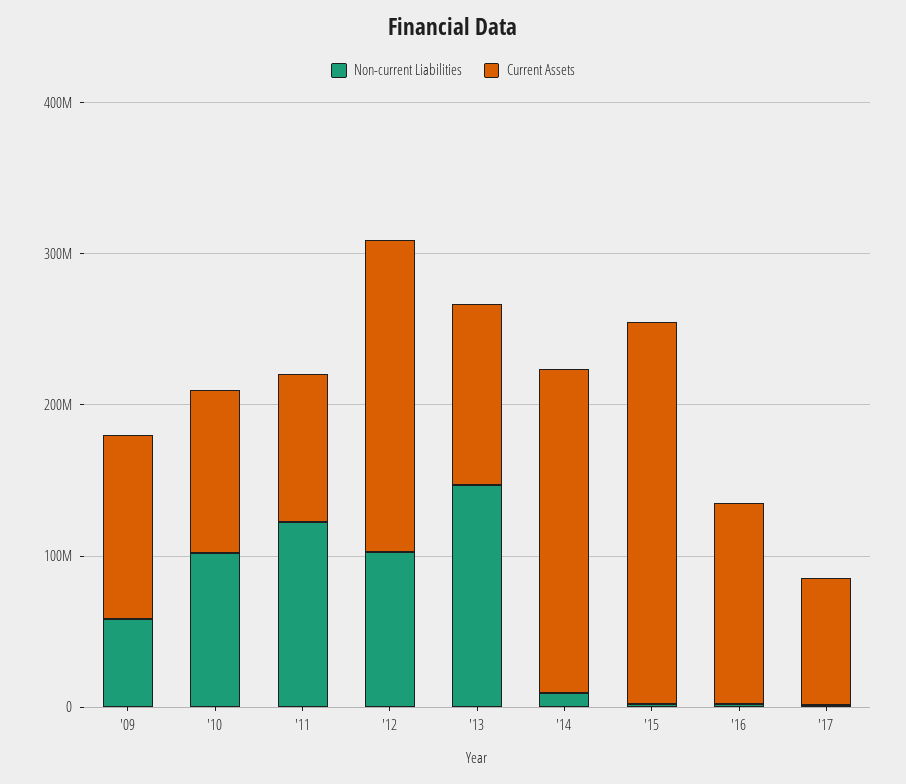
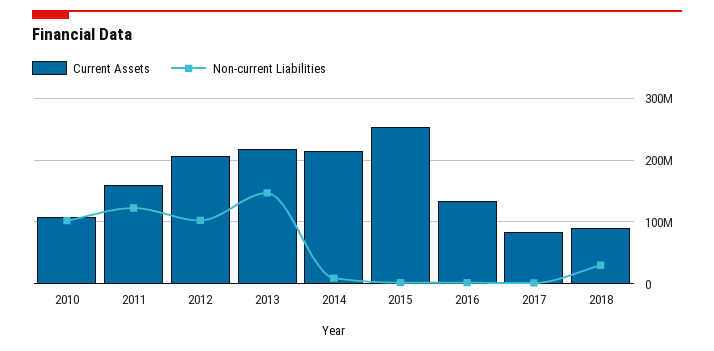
Non-current Liabilities, '09: 60000000 -> none
Current Assets, '09: 120000000 -> none
Current Assets, '11: 100000000 -> 160000000
Current Assets, '13: 120000000 -> 220000000
Current Assets, 2018: none -> 90000000
Non-current Liabilities, 2018: none -> 30000000

